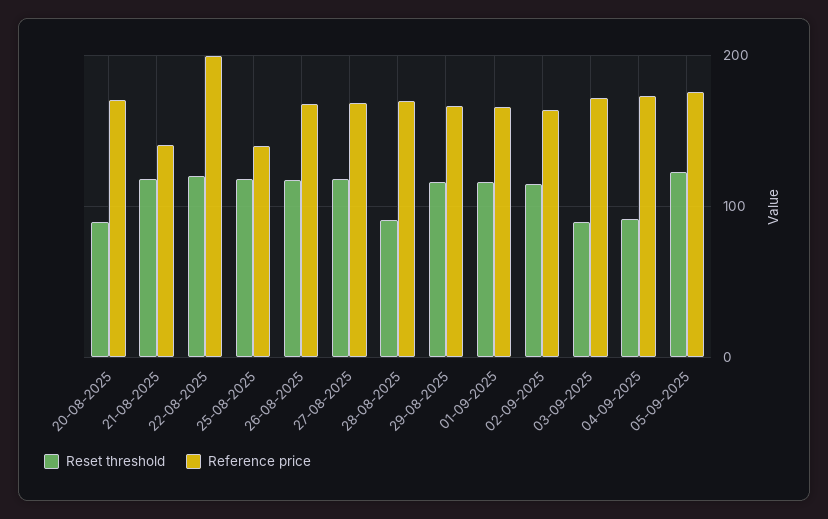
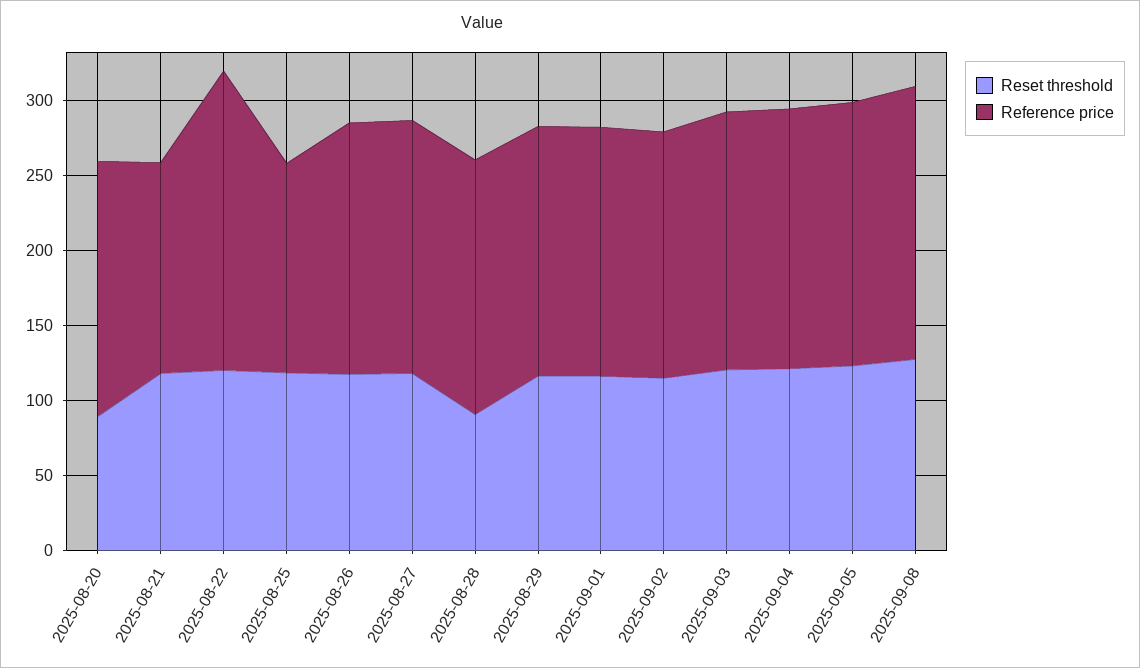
Reset threshold, 03-09-2025: 90 -> 120
Reset threshold, 04-09-2025: 90 -> 120
Reset threshold, 2025-09-08: none -> 130
Reference price, 2025-09-08: none -> 180

